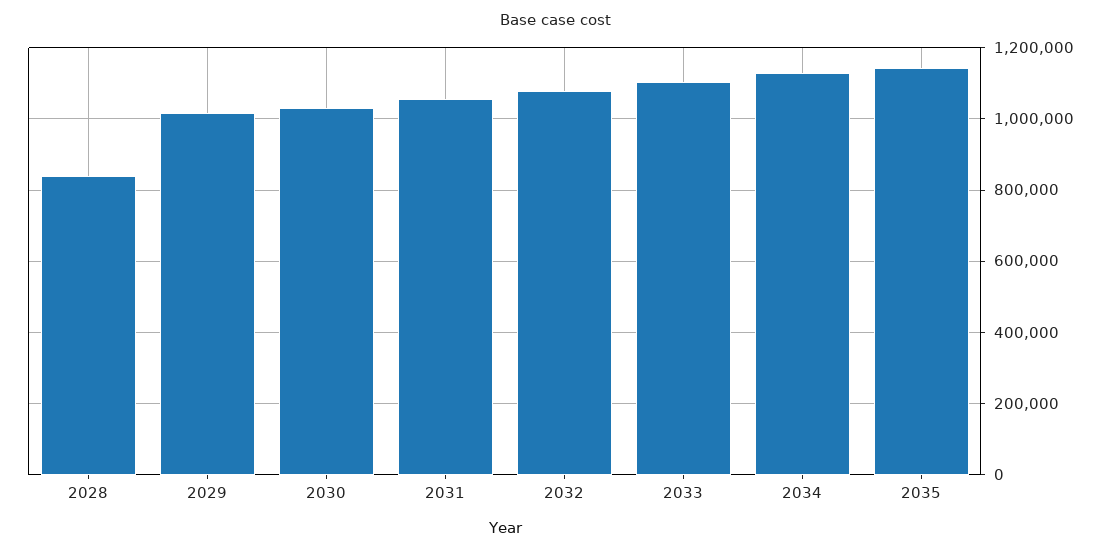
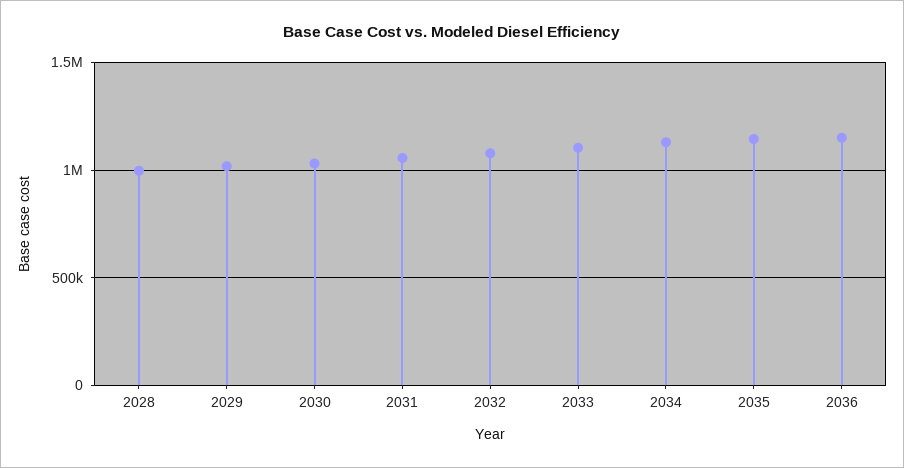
2028: 840000 -> 1000000
2036: none -> 1150000

